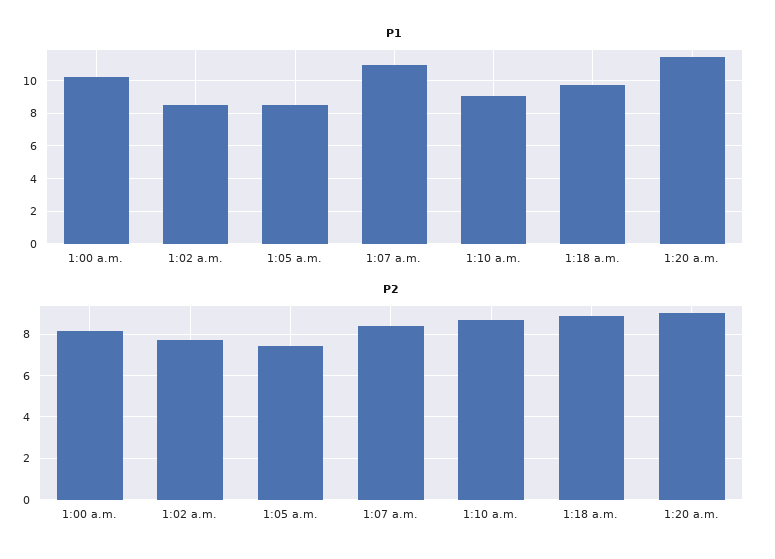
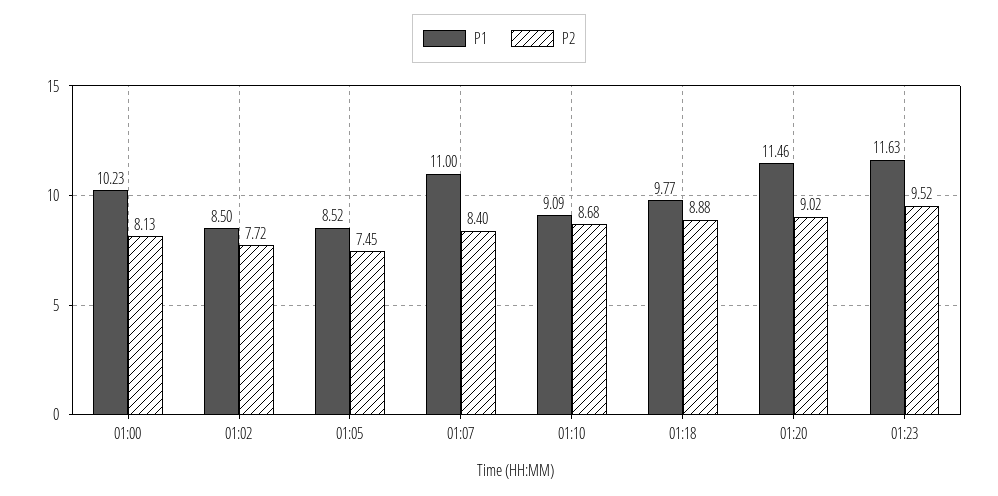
P1, 01:23: none -> 11.63
P2, 01:23: none -> 9.52

